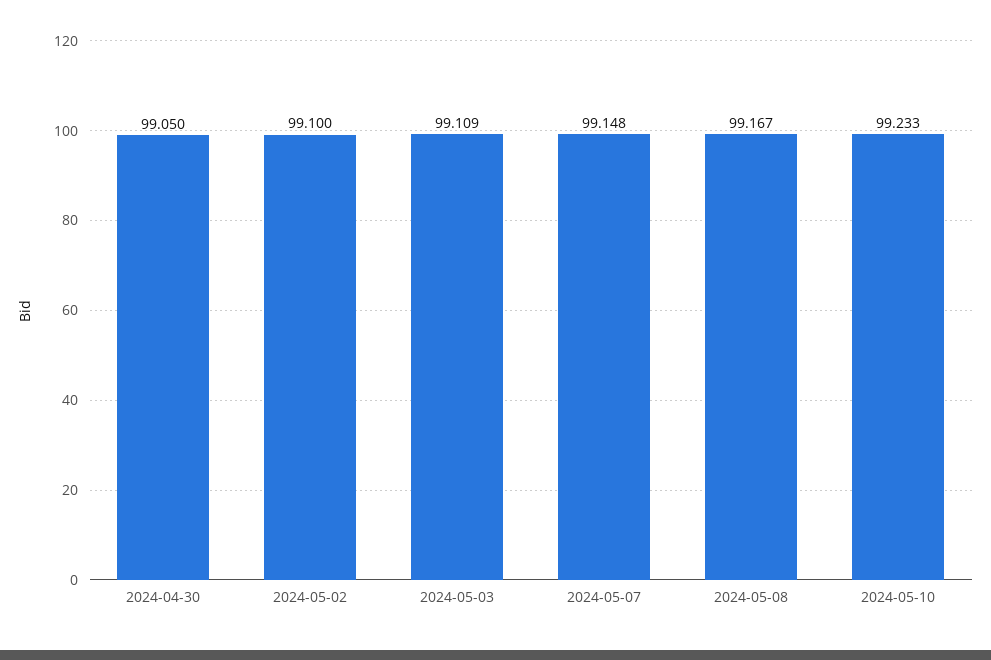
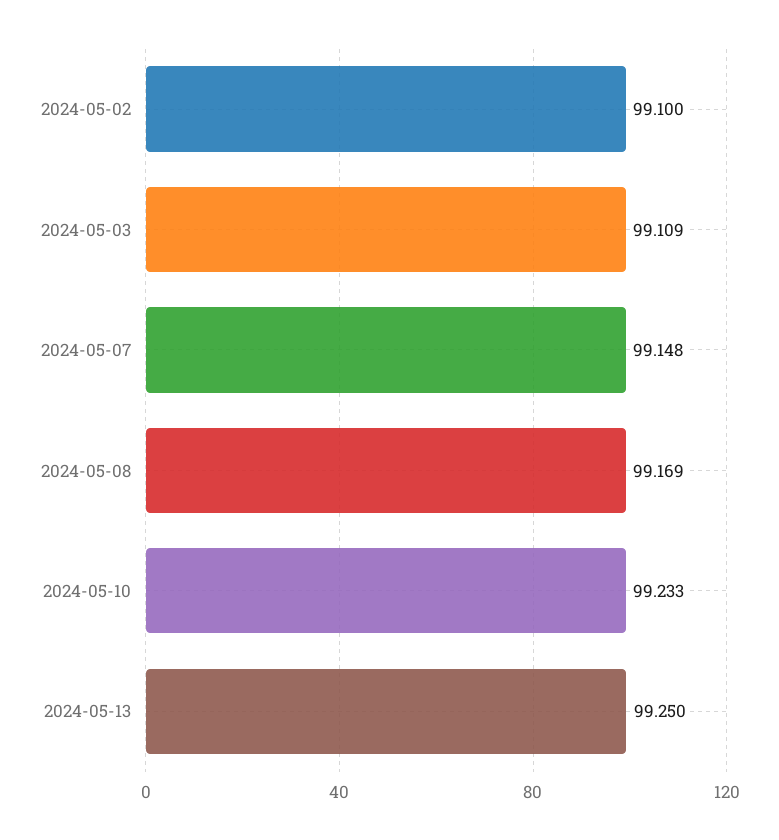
2024-04-30: 99.05 -> none
2024-05-08: 99.167 -> 99.169
2024-05-13: none -> 99.25

